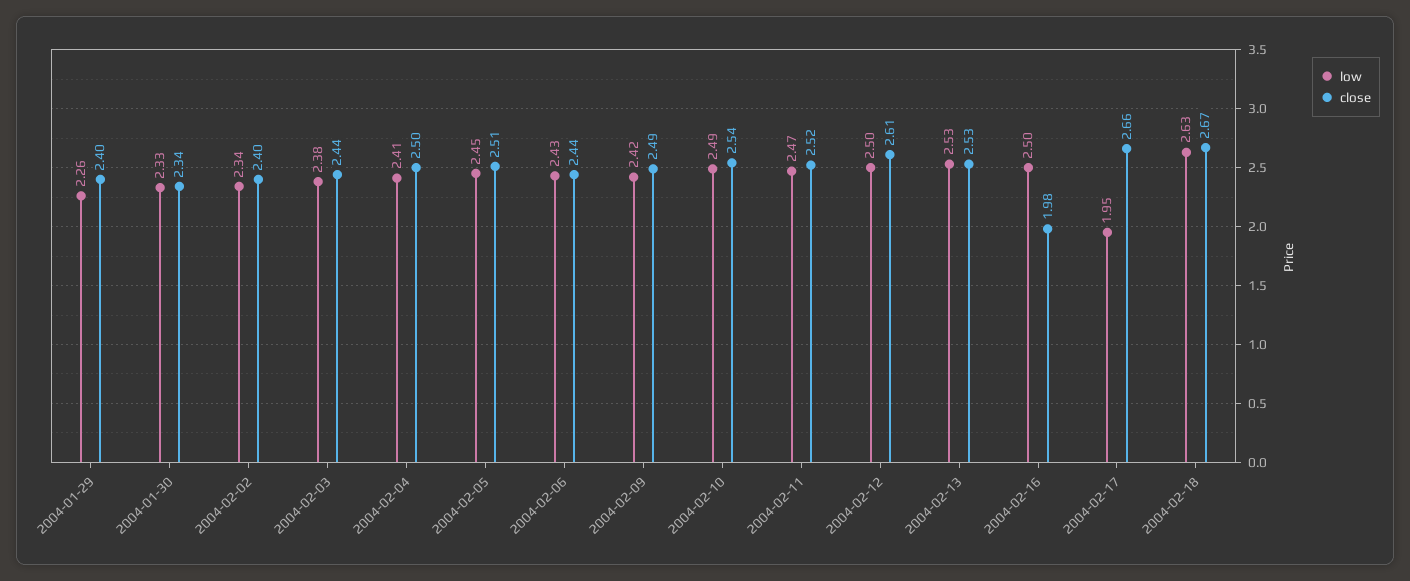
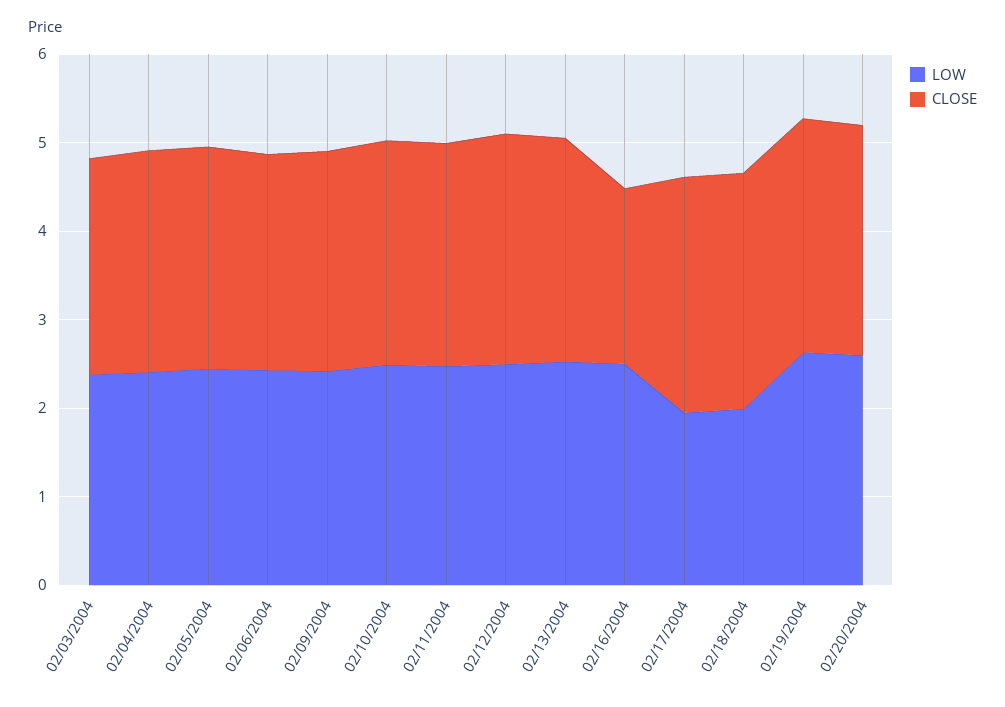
low, 2004-01-29: 2.26 -> none
close, 2004-01-29: 2.4 -> none
low, 2004-01-30: 2.33 -> none
close, 2004-01-30: 2.34 -> none
low, 2004-02-02: 2.34 -> none
close, 2004-02-02: 2.4 -> none
low, 2004-02-18: 2.63 -> 2
low, 02/19/2004: none -> 2.6
close, 02/19/2004: none -> 2.6
low, 02/20/2004: none -> 2.6
close, 02/20/2004: none -> 2.6

